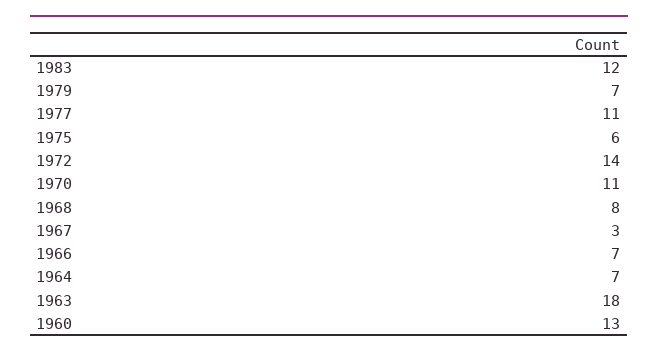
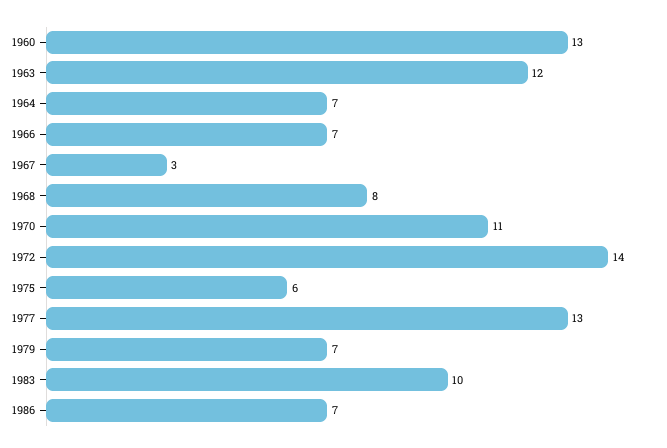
1983: 12 -> 10
1977: 11 -> 13
1963: 18 -> 12
1986: none -> 7

